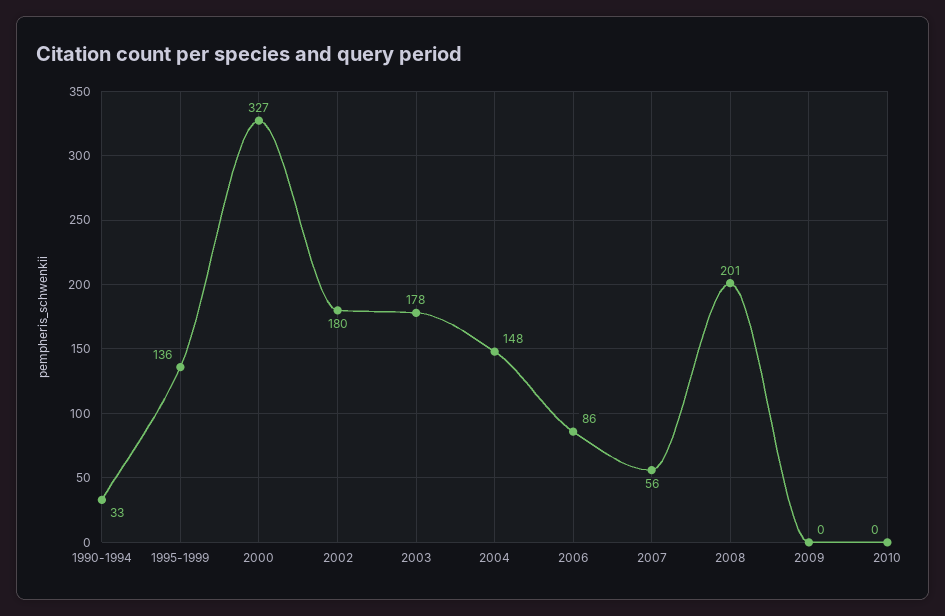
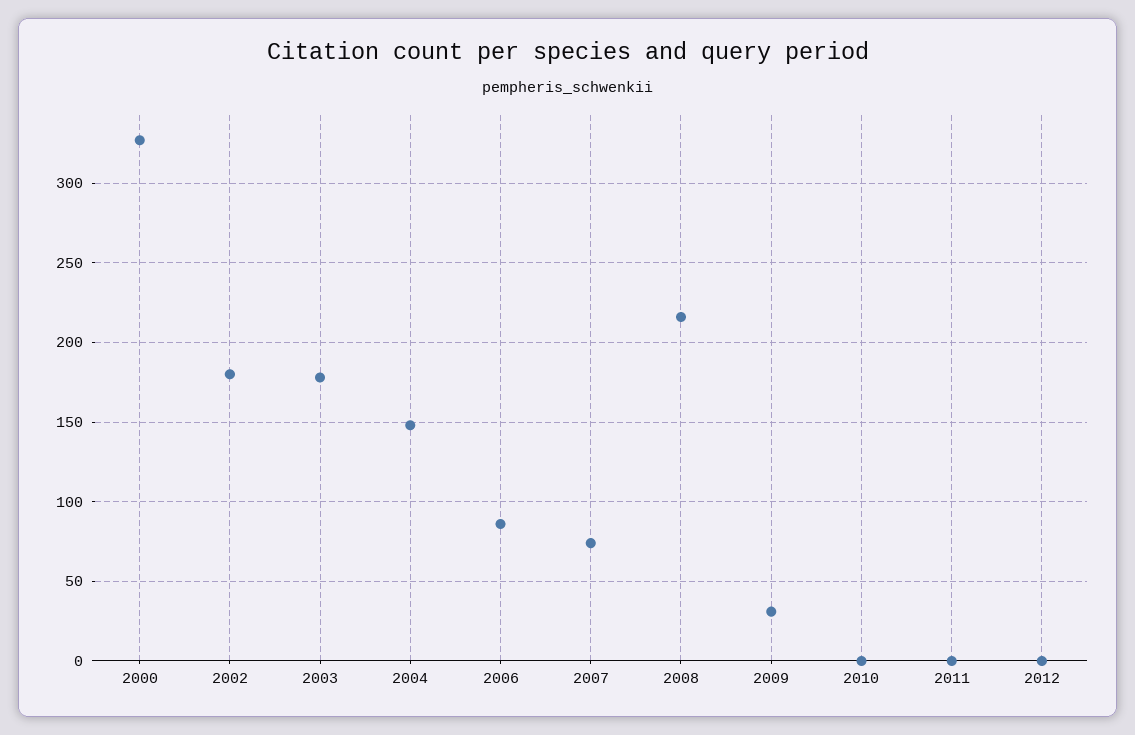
1990-1994: 33 -> none
1995-1999: 136 -> none
2007: 56 -> 75
2008: 201 -> 215
2009: 0 -> 30
2011: none -> 0
2012: none -> 0

